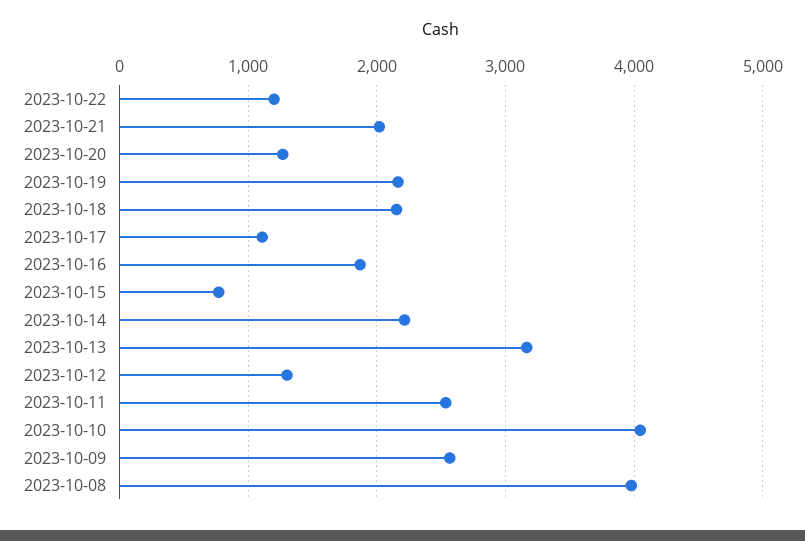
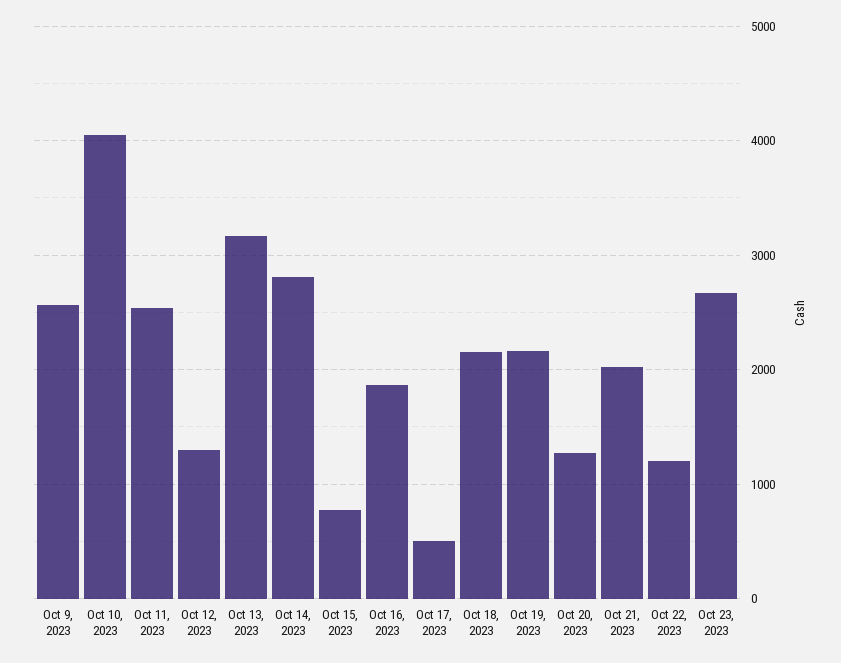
2023-10-17: 1100 -> 500
2023-10-14: 2200 -> 2800
2023-10-08: 4000 -> none
Oct 23, 2023: none -> 2700

